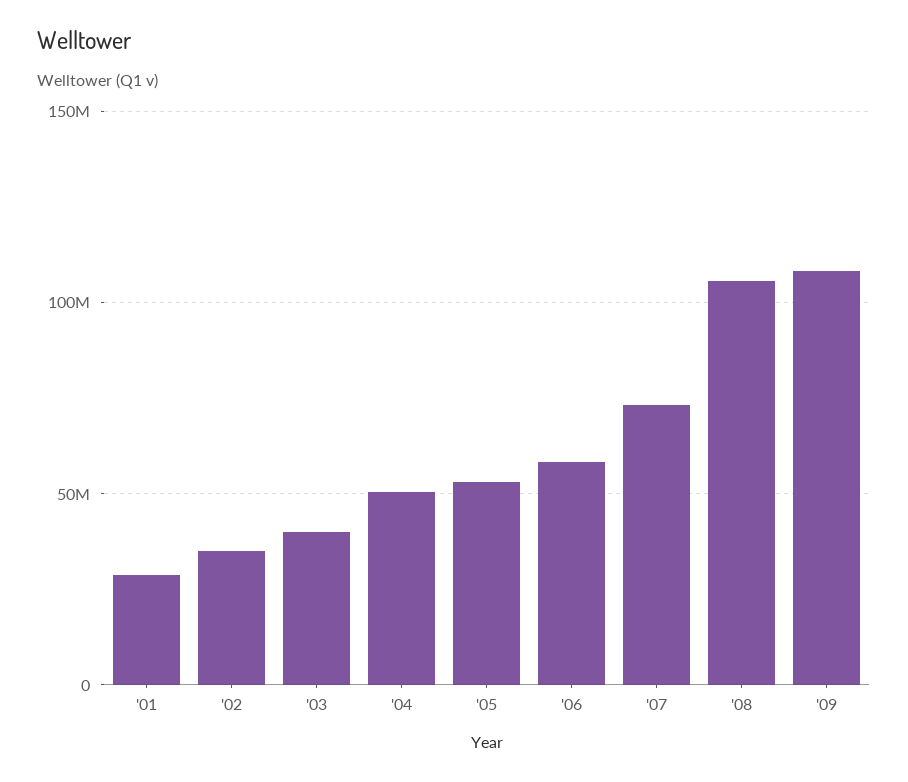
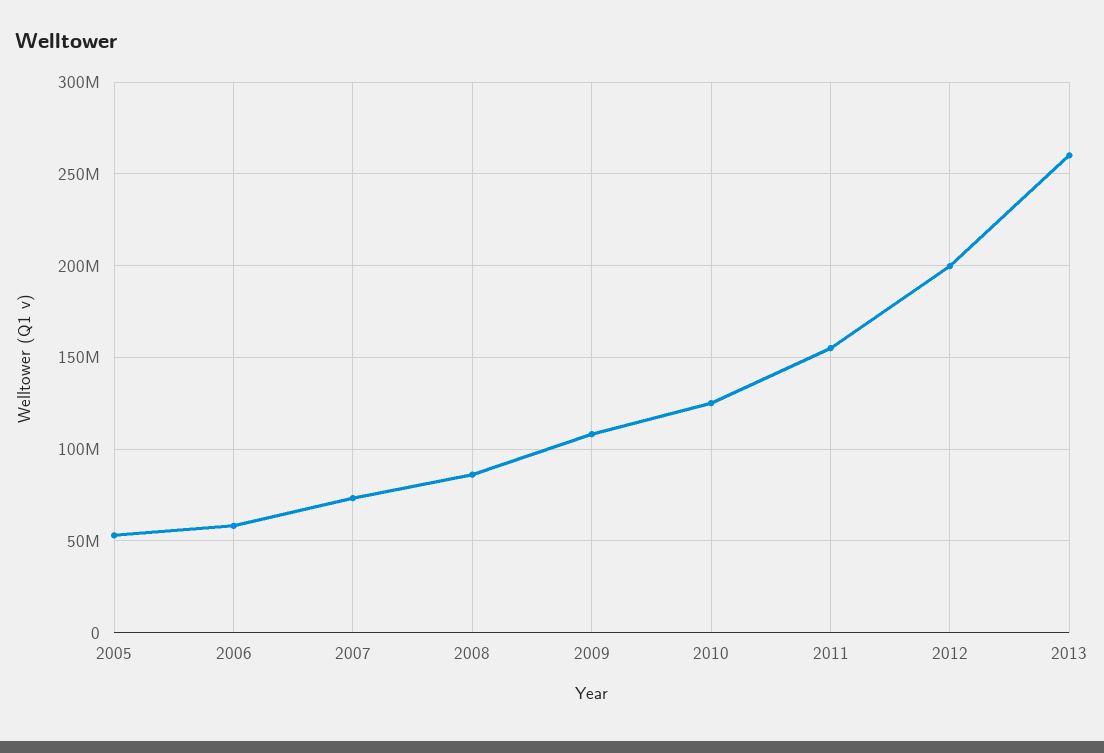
'01: 30000000 -> none
'02: 35000000 -> none
'03: 40000000 -> none
'04: 50000000 -> none
'08: 105000000 -> 85000000
2010: none -> 125000000
2011: none -> 155000000
2012: none -> 200000000
2013: none -> 260000000

